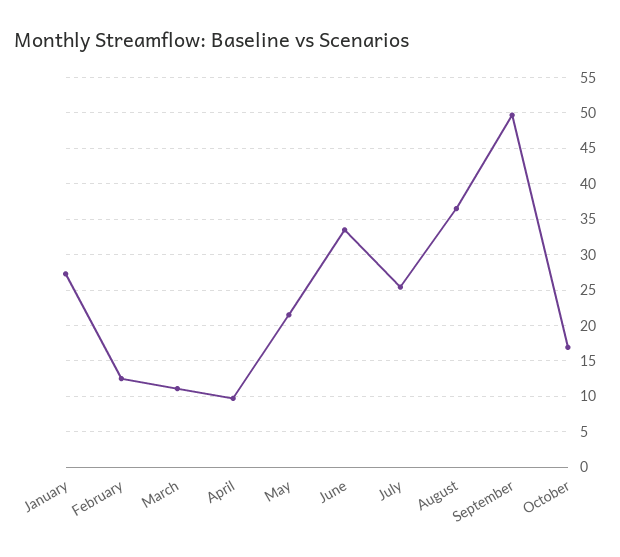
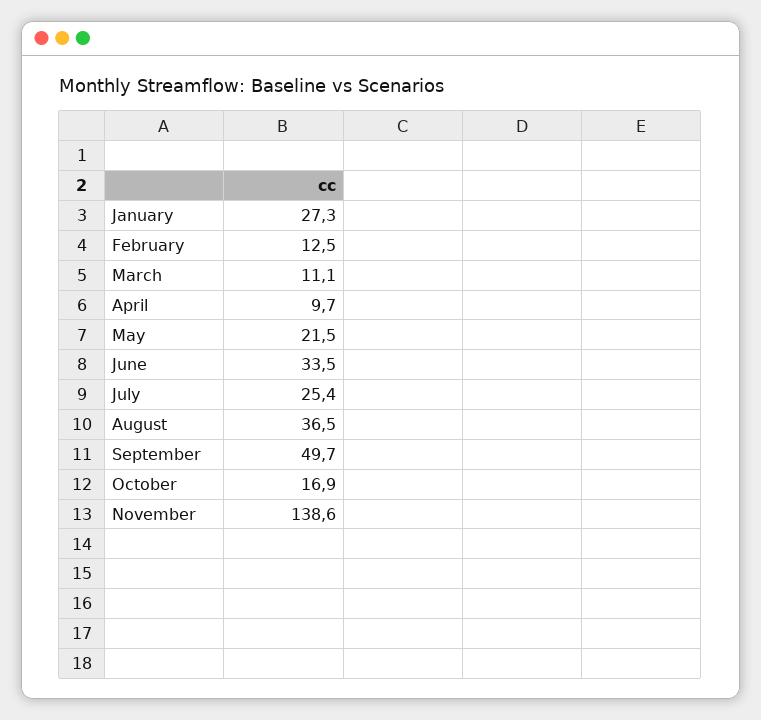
November: none -> 138.6

